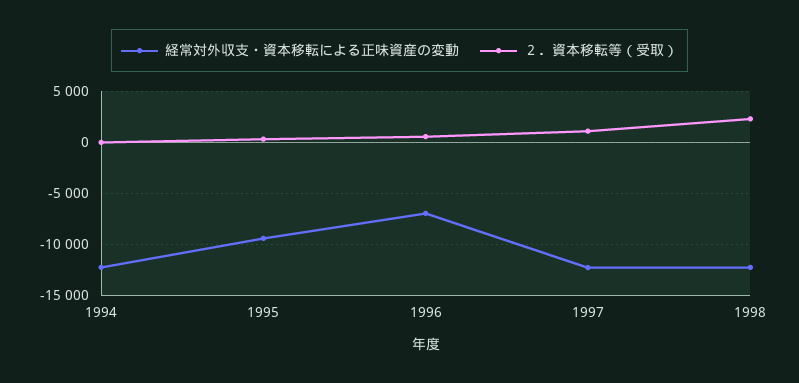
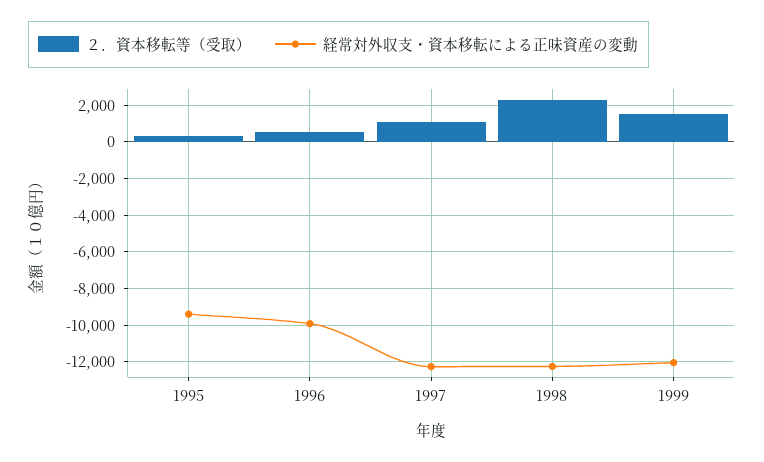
経常対外収支・資本移転による正味資産の変動, 1994: -12000 -> none
２．資本移転等（受取）, 1994: 0 -> none
経常対外収支・資本移転による正味資産の変動, 1996: -7000 -> -10000
２．資本移転等（受取）, 1999: none -> 1500
経常対外収支・資本移転による正味資産の変動, 1999: none -> -12000

